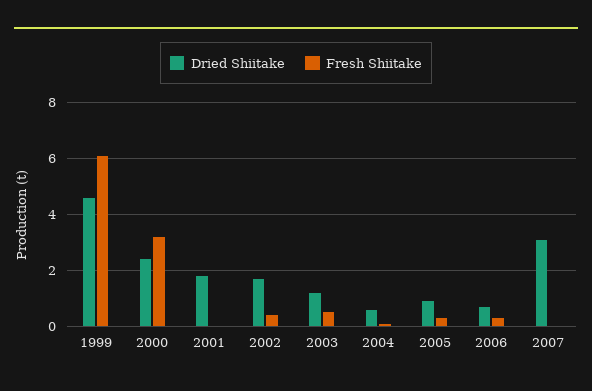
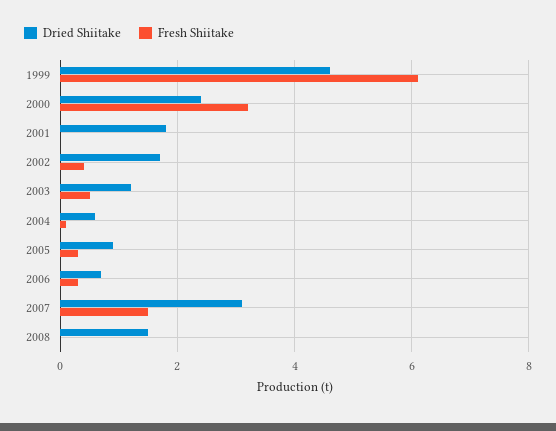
Fresh Shiitake, 2007: 0 -> 1.5
Dried Shiitake, 2008: none -> 1.5
Fresh Shiitake, 2008: none -> 0

